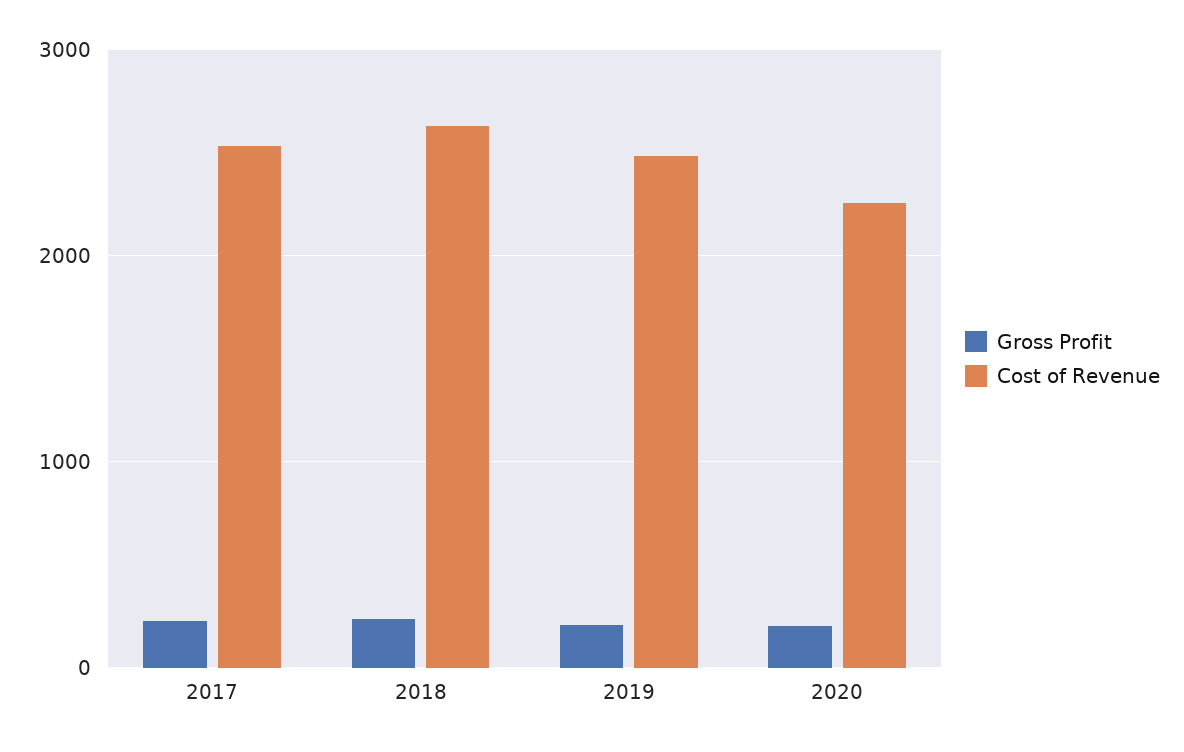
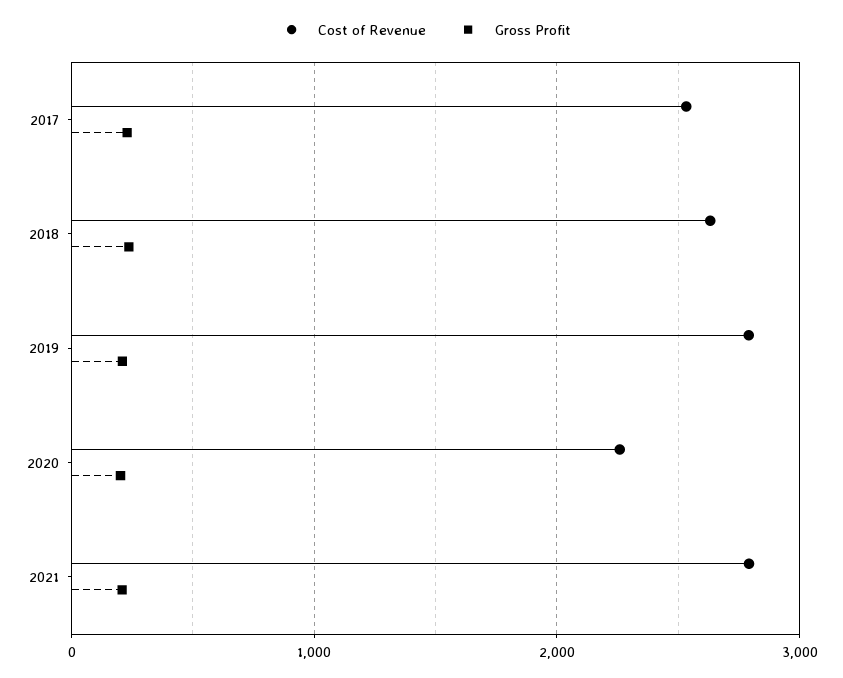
Cost of Revenue, 2019: 2500 -> 2800
Cost of Revenue, 2021: none -> 2800
Gross Profit, 2021: none -> 200

